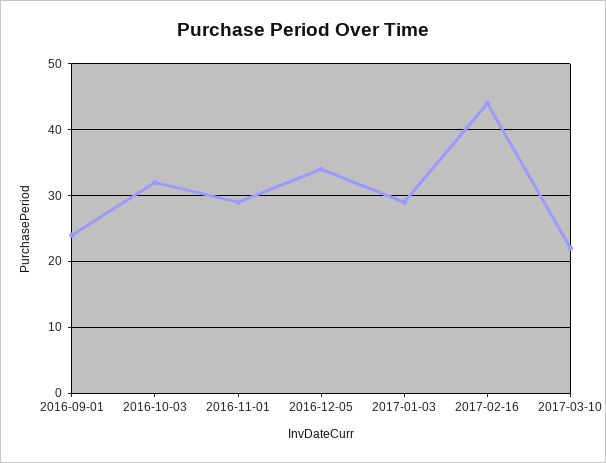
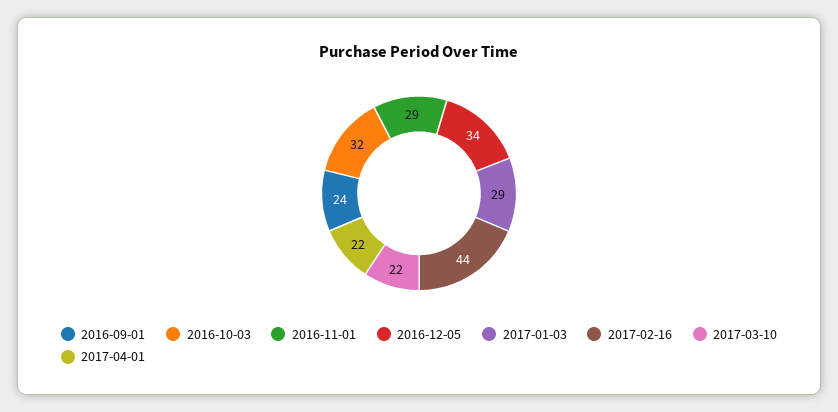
2017-04-01: none -> 22

